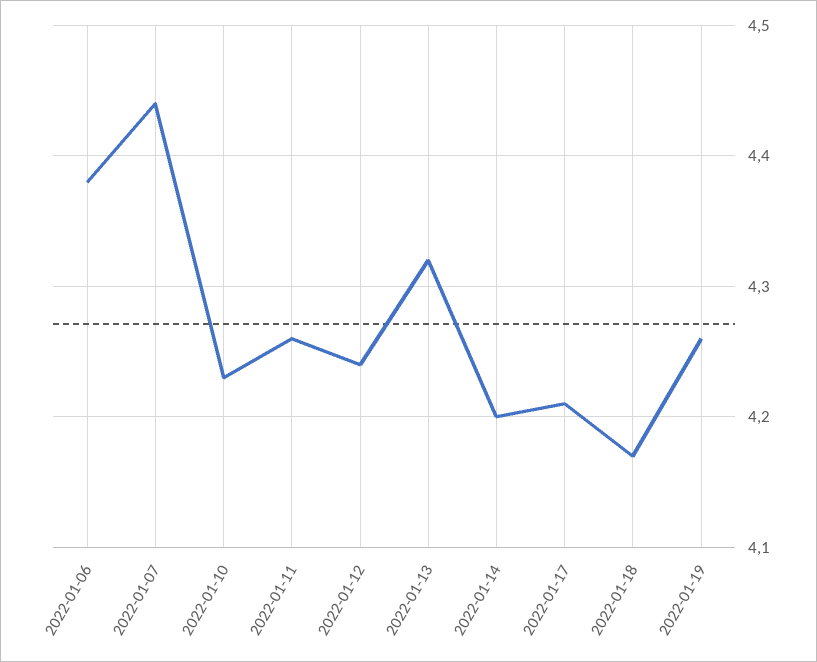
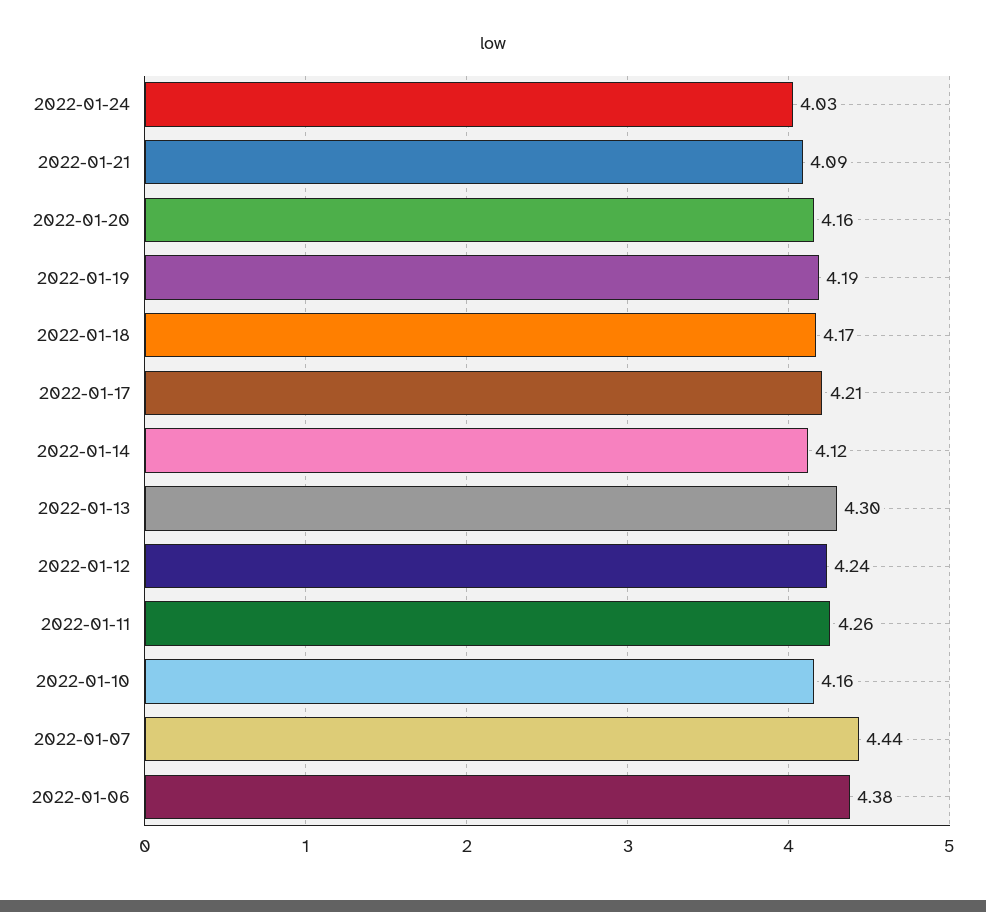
2022-01-10: 4.23 -> 4.16
2022-01-13: 4.32 -> 4.3
2022-01-14: 4.2 -> 4.12
2022-01-19: 4.26 -> 4.19
2022-01-24: none -> 4.03
2022-01-21: none -> 4.09
2022-01-20: none -> 4.16

